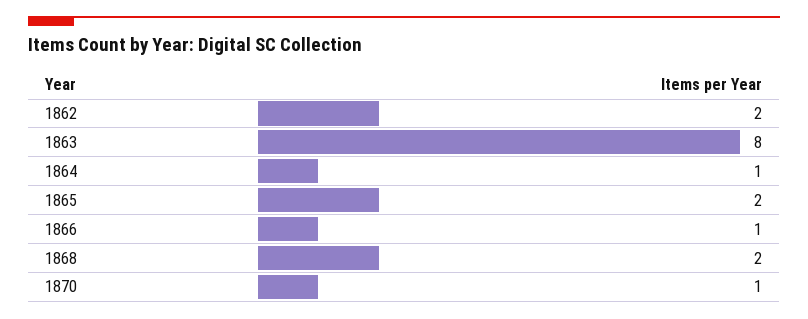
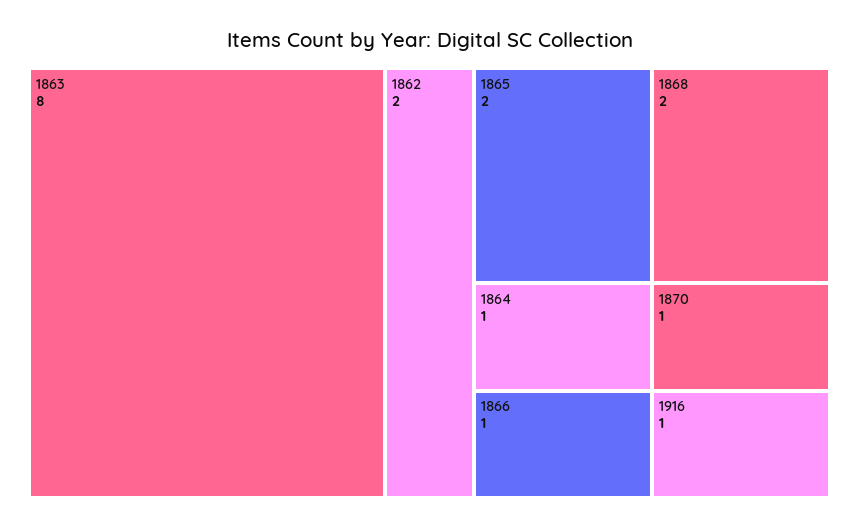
1916: none -> 1

